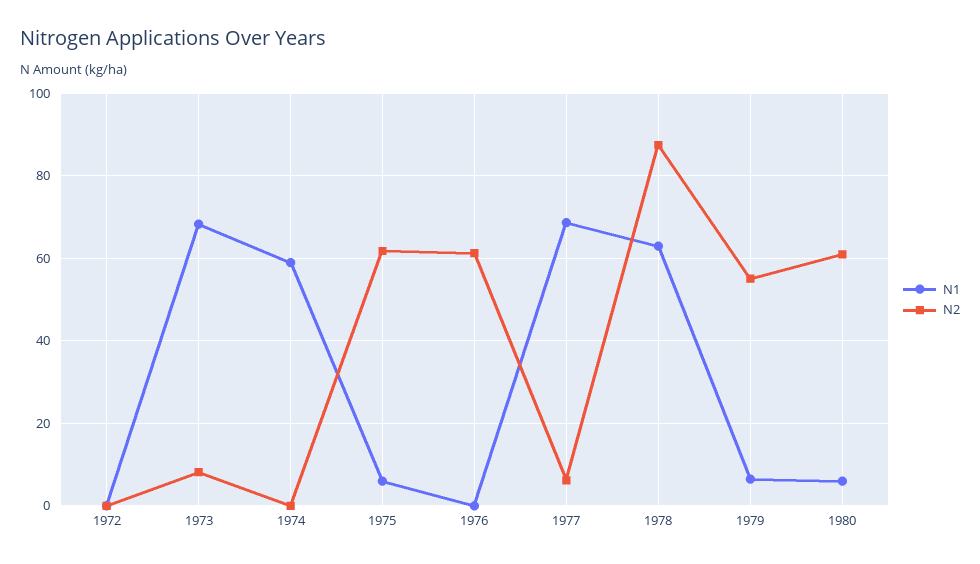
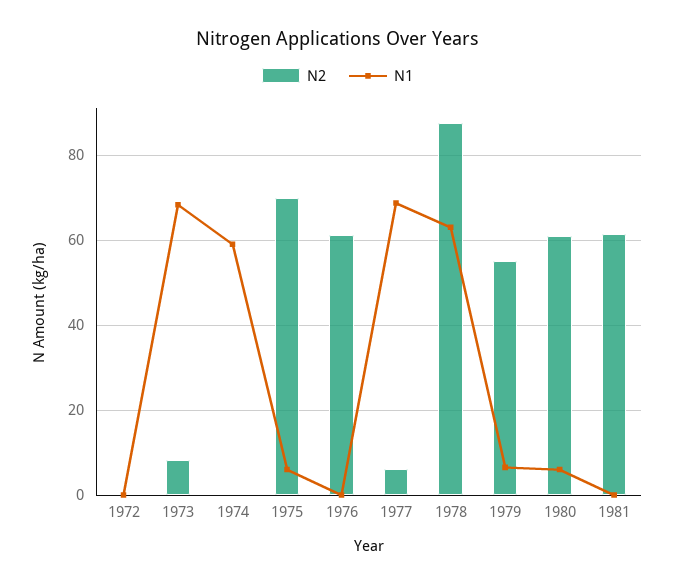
N2, 1975: 62 -> 70
N2, 1981: none -> 62
N1, 1981: none -> 0

